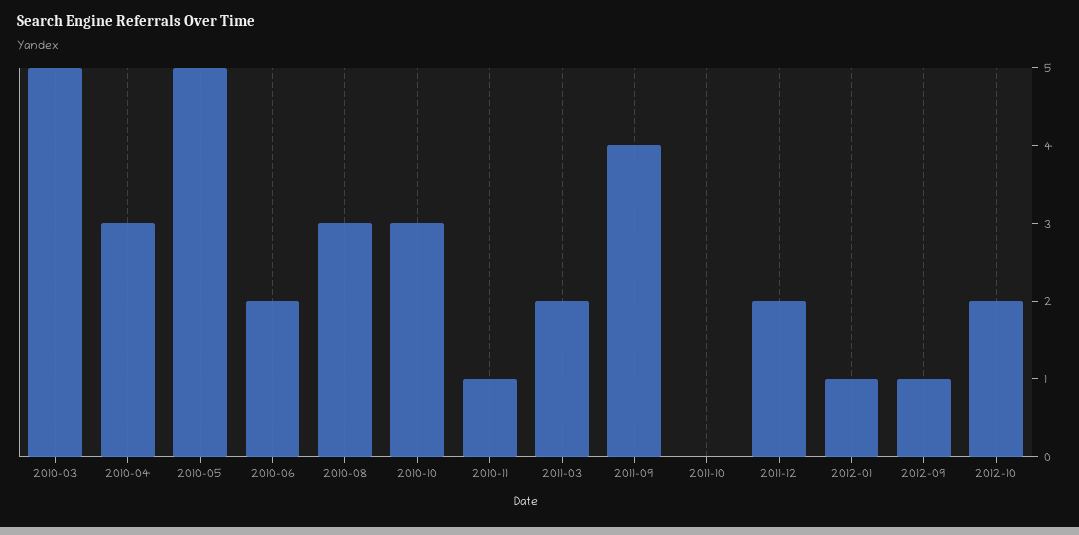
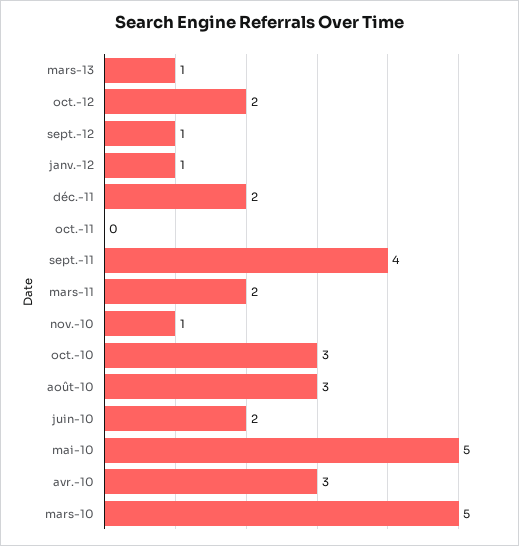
mars-13: none -> 1

